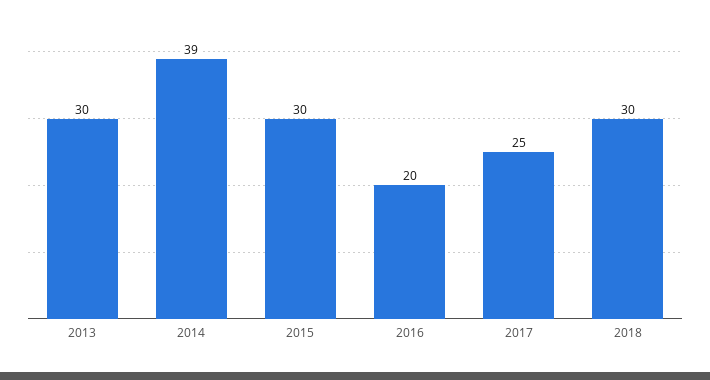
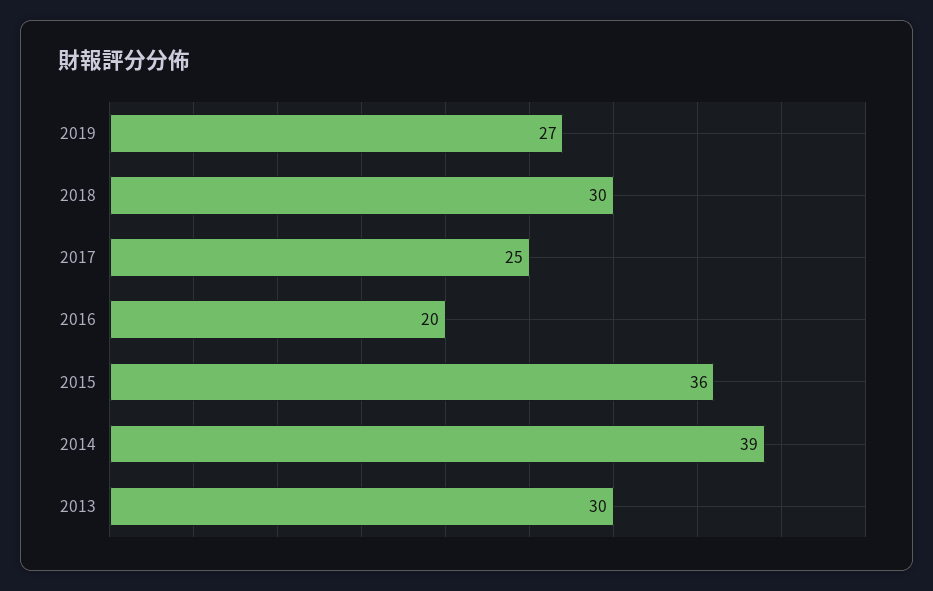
2015: 30 -> 36
2019: none -> 27

